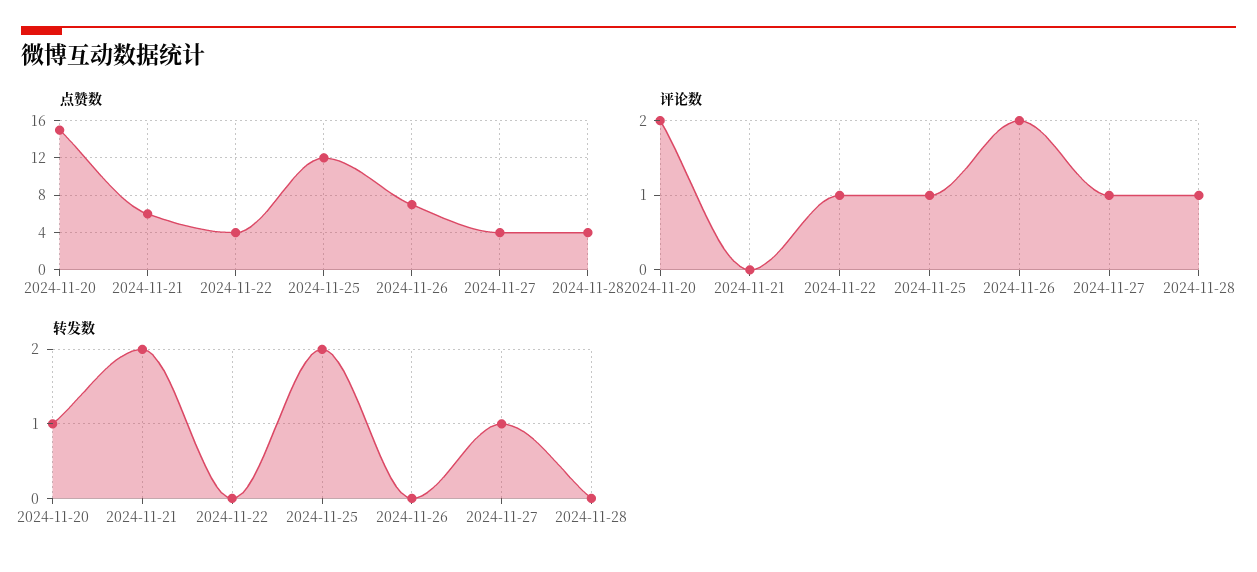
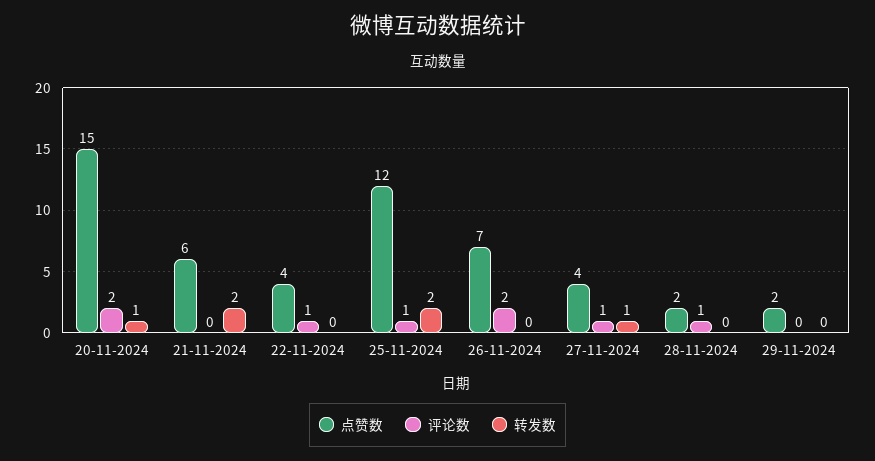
点赞数, 2024-11-28: 4 -> 2
点赞数, 29-11-2024: none -> 2
评论数, 29-11-2024: none -> 0
转发数, 29-11-2024: none -> 0

